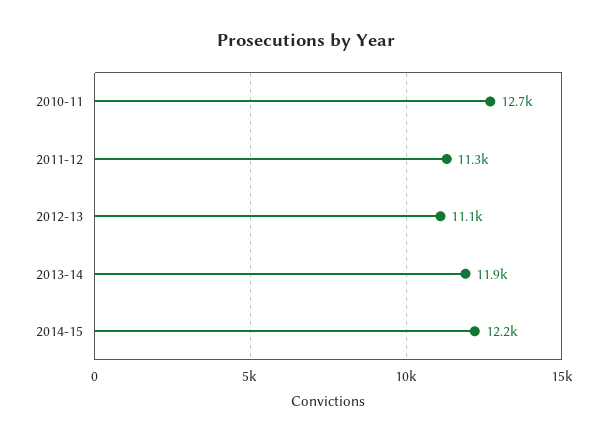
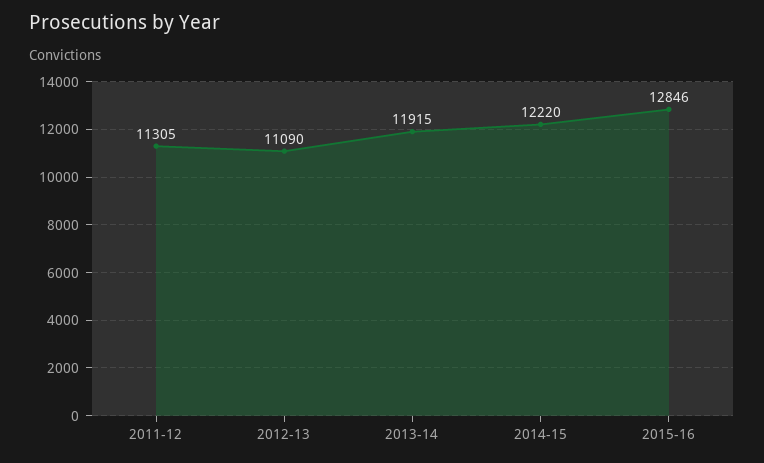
2010-11: 12700 -> none
2015-16: none -> 12846

